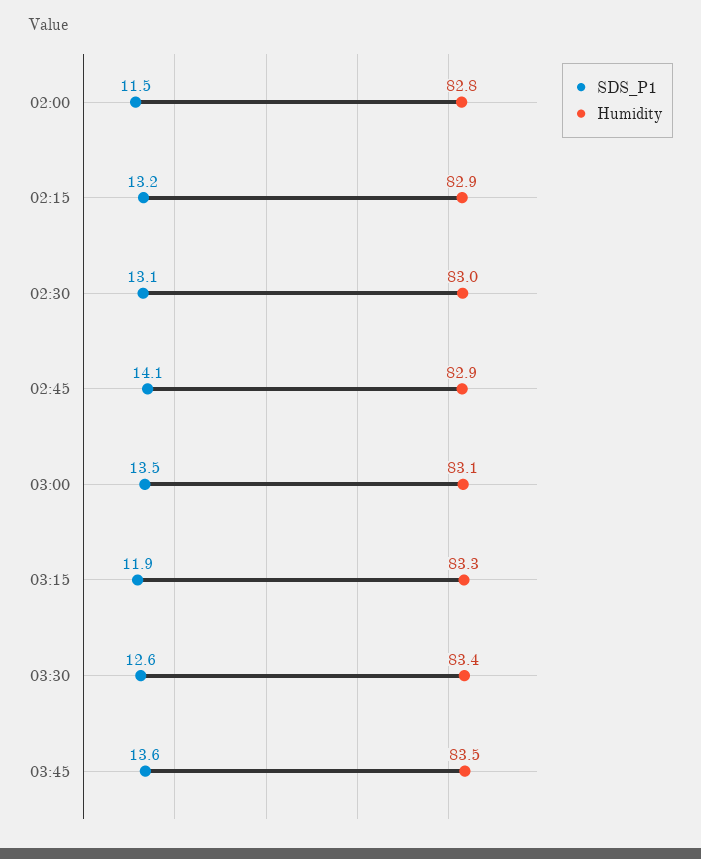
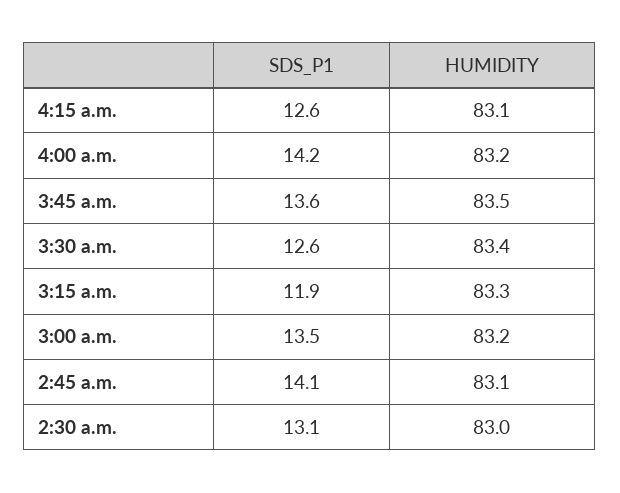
SDS_P1, 02:00: 11.5 -> none
Humidity, 02:00: 82.8 -> none
SDS_P1, 02:15: 13.2 -> none
Humidity, 02:15: 82.9 -> none
Humidity, 02:45: 82.9 -> 83.1
Humidity, 03:00: 83.1 -> 83.2
SDS_P1, 4:15 a.m.: none -> 12.6
Humidity, 4:15 a.m.: none -> 83.1
SDS_P1, 4:00 a.m.: none -> 14.2
Humidity, 4:00 a.m.: none -> 83.2

